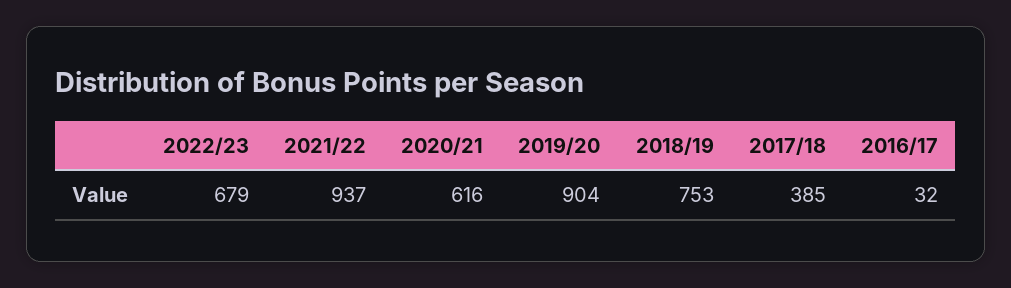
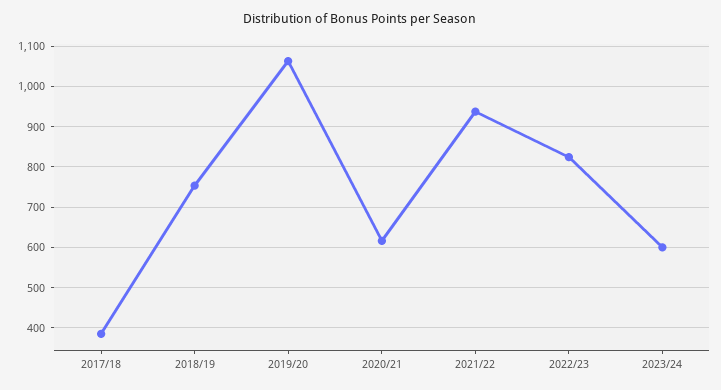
2022/23: 679 -> 820
2019/20: 904 -> 1060
2016/17: 32 -> none
2023/24: none -> 600

